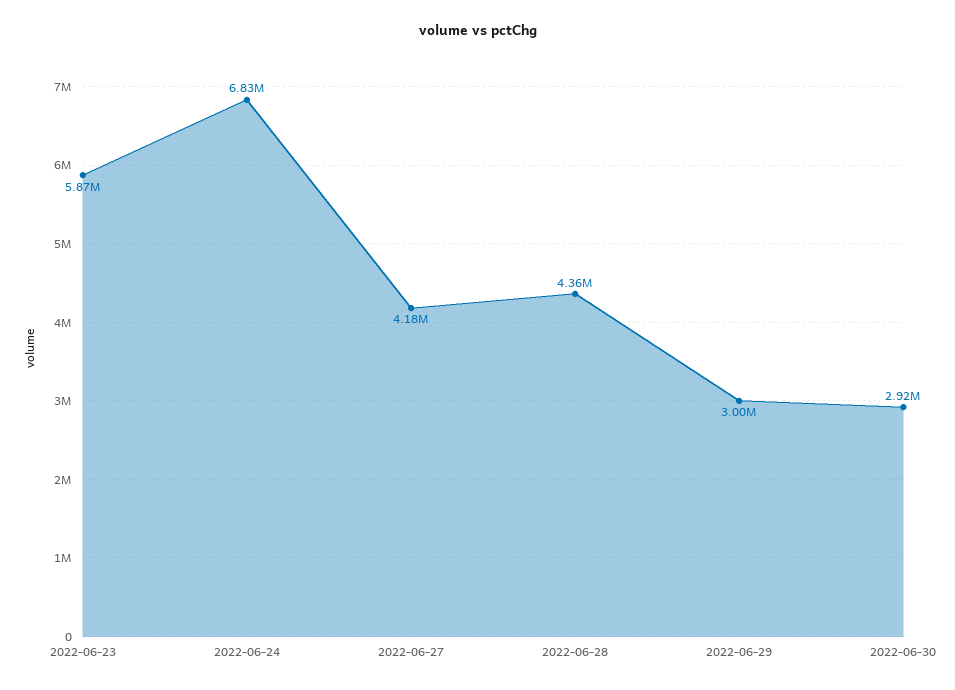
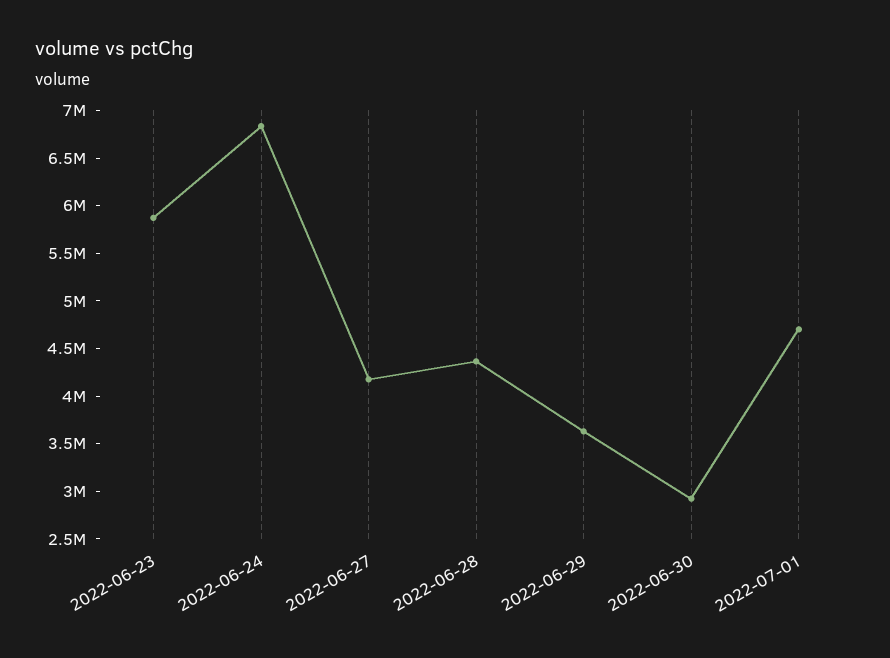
2022-06-29: 3000000 -> 3600000
2022-07-01: none -> 4700000

